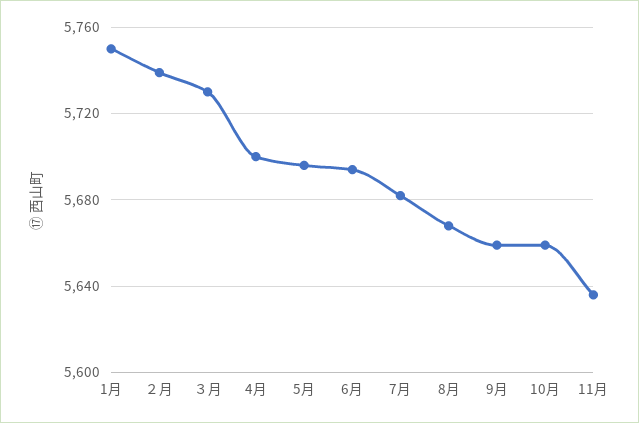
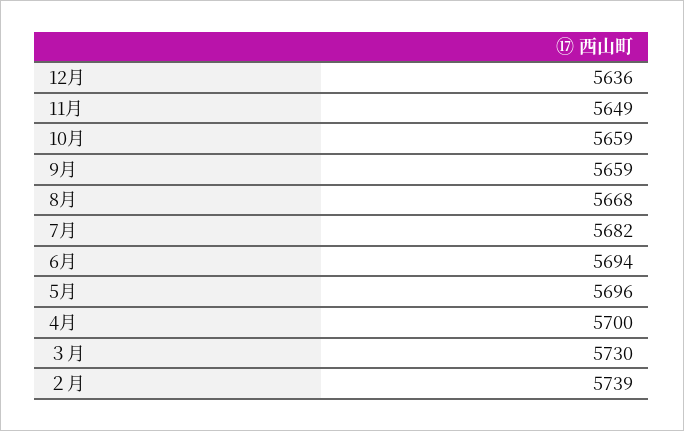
1月: 5750 -> none
11月: 5635 -> 5649
12月: none -> 5636

